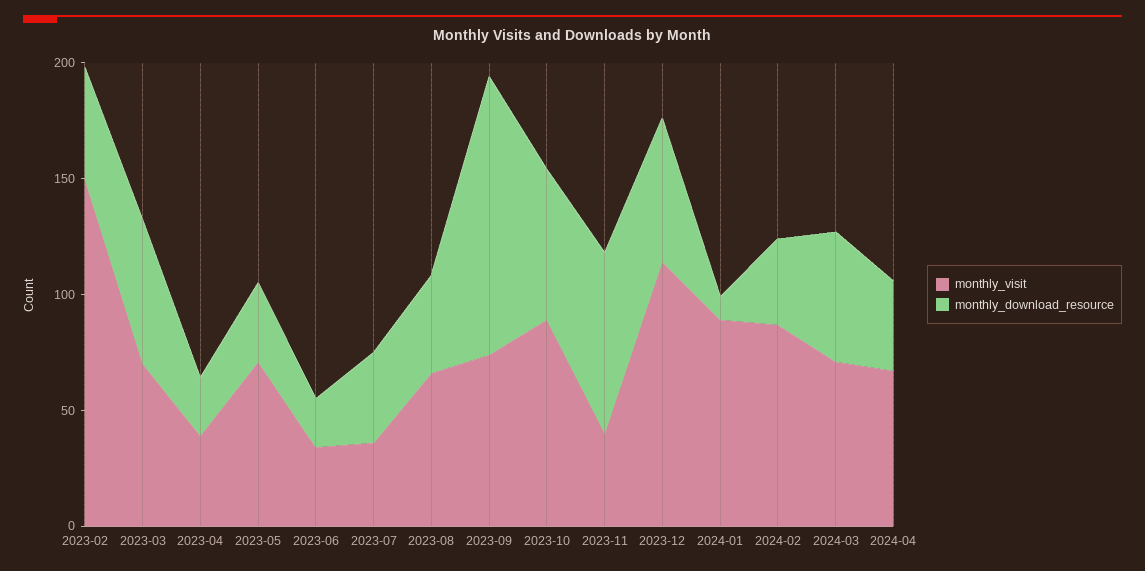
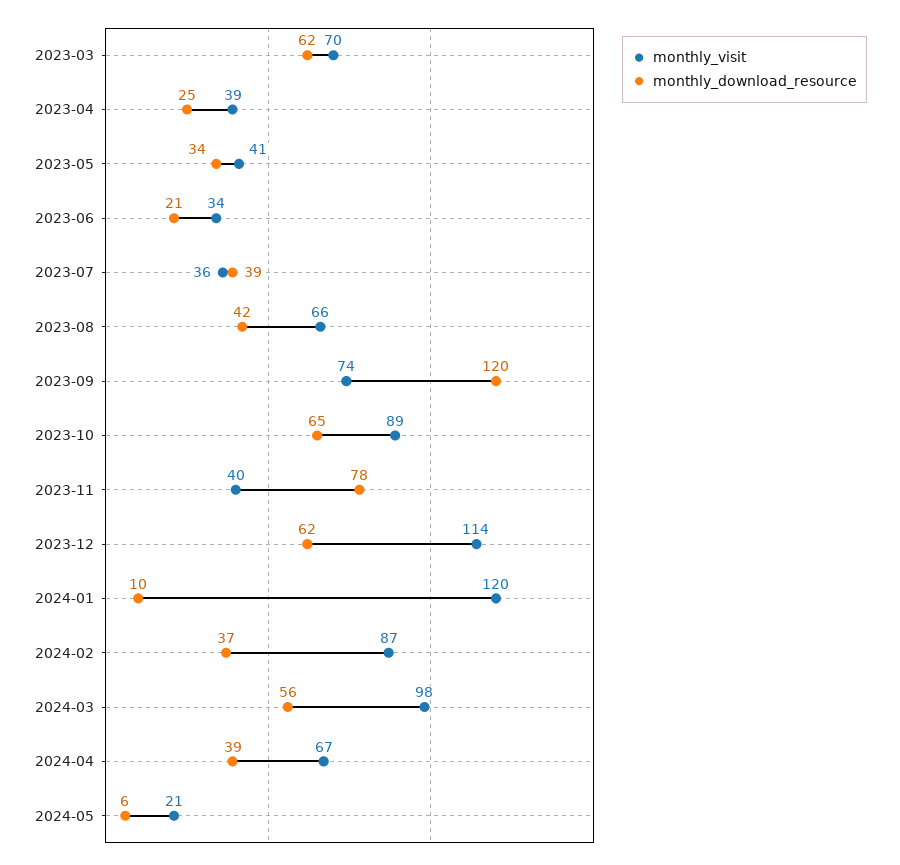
monthly_visit, 2023-02: 150 -> none
monthly_download_resource, 2023-02: 50 -> none
monthly_visit, 2023-05: 70 -> 41
monthly_visit, 2024-01: 90 -> 120
monthly_visit, 2024-03: 70 -> 98
monthly_visit, 2024-05: none -> 21
monthly_download_resource, 2024-05: none -> 6

